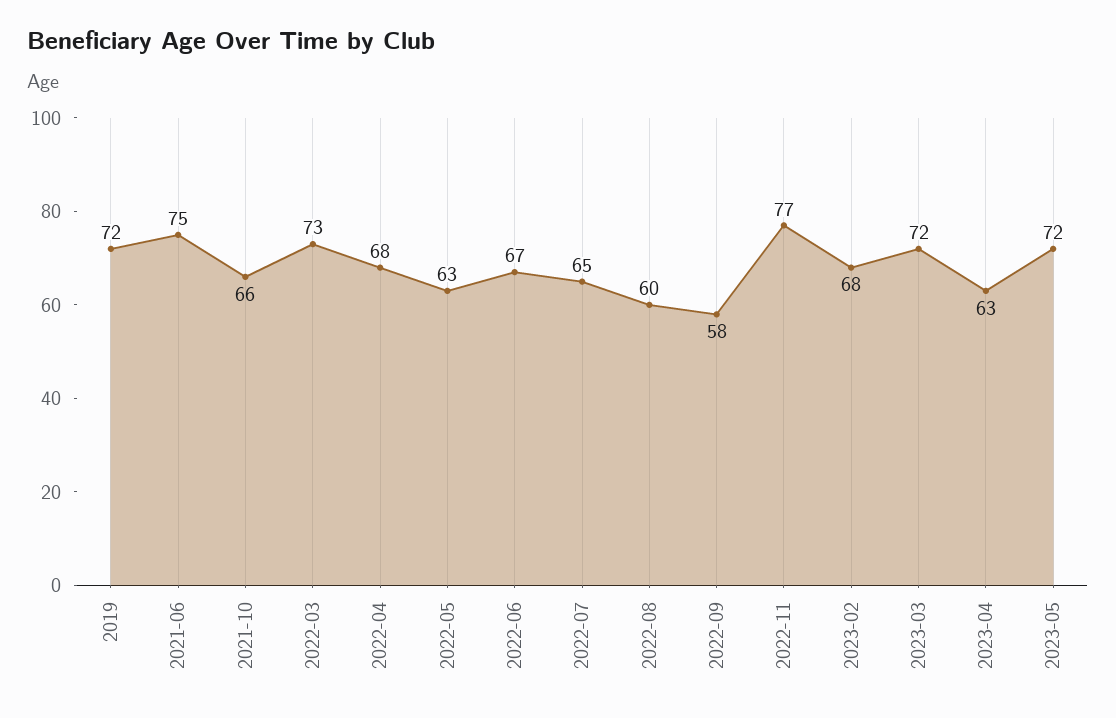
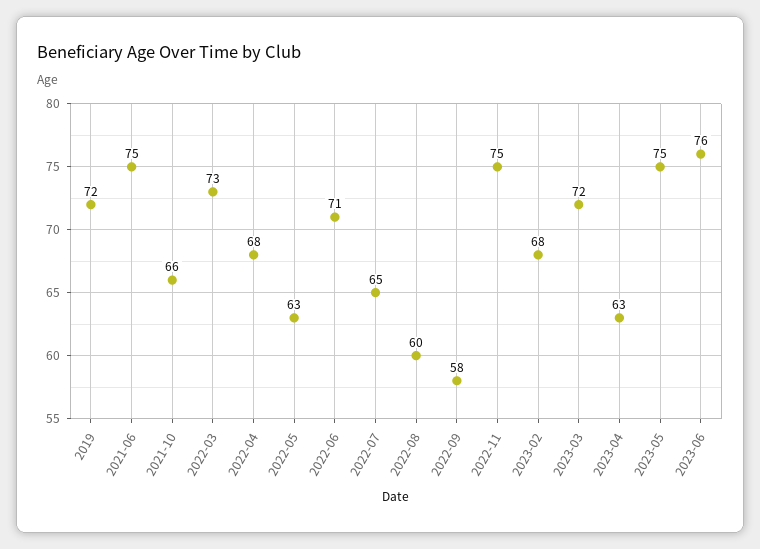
2022-06: 67 -> 71
2022-11: 77 -> 75
2023-05: 72 -> 75
2023-06: none -> 76

